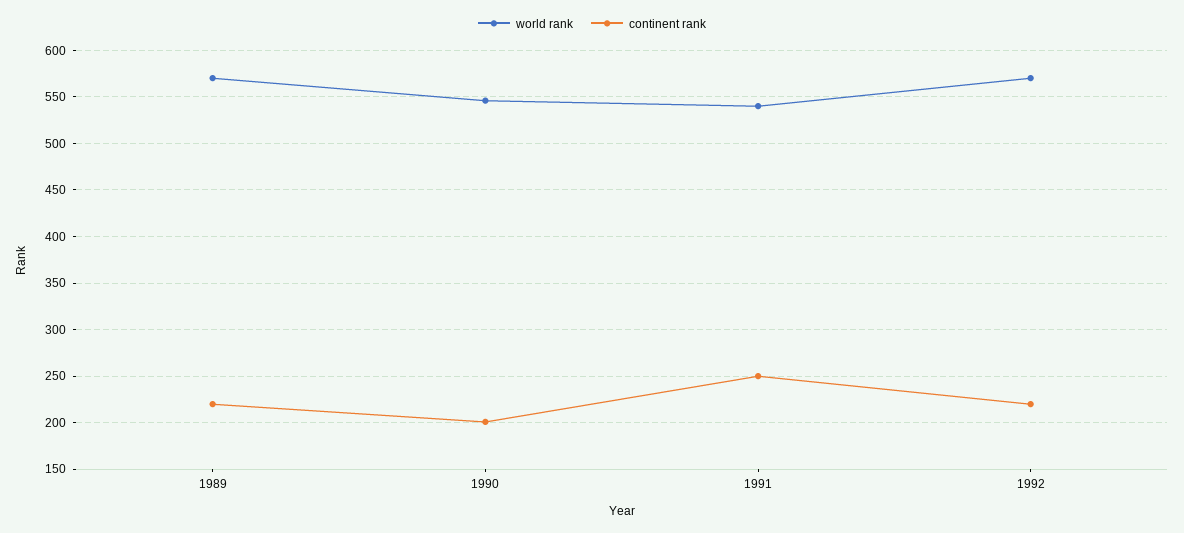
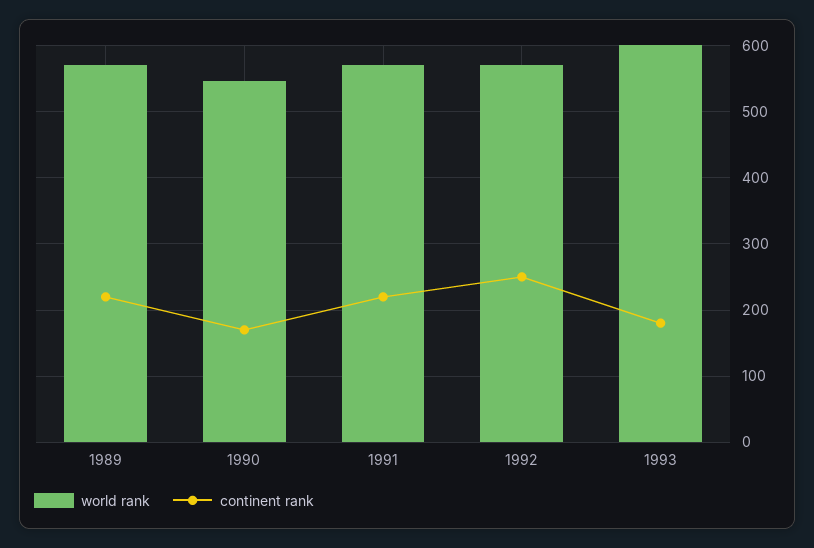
continent rank, 1990: 200 -> 170
world rank, 1991: 540 -> 570
continent rank, 1991: 250 -> 220
continent rank, 1992: 220 -> 250
world rank, 1993: none -> 600
continent rank, 1993: none -> 180

